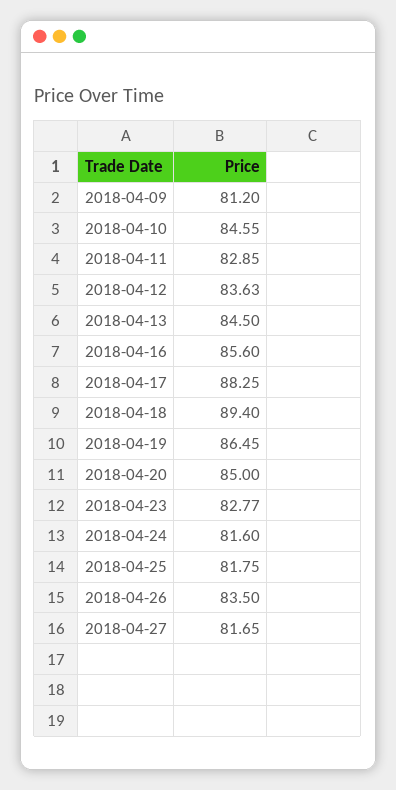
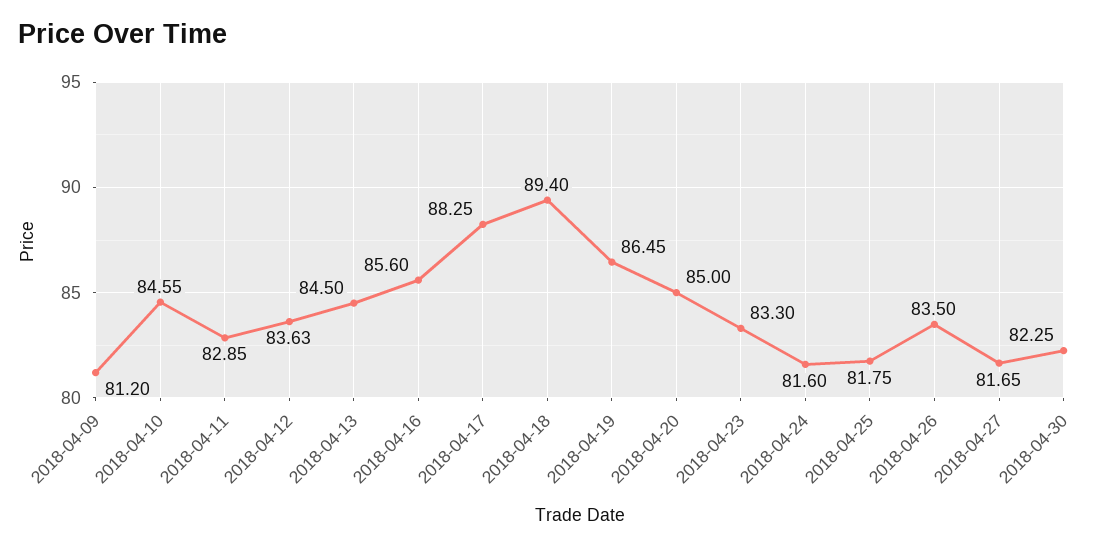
2018-04-23: 82.77 -> 83.3
2018-04-30: none -> 82.25

